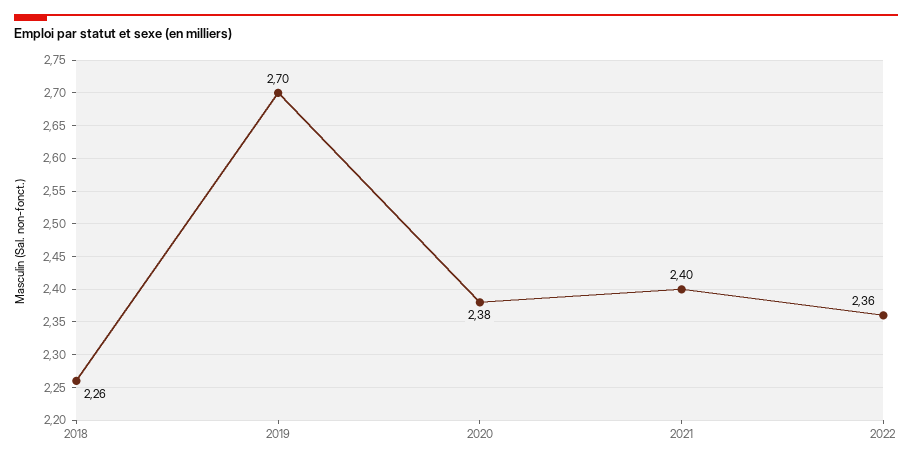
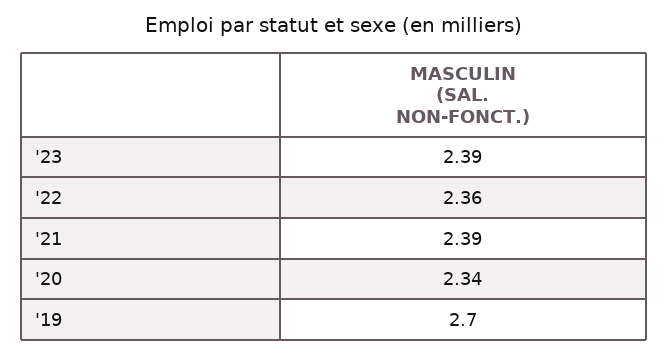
2018: 2.26 -> none
2020: 2.38 -> 2.34
2021: 2.4 -> 2.39
'23: none -> 2.39

